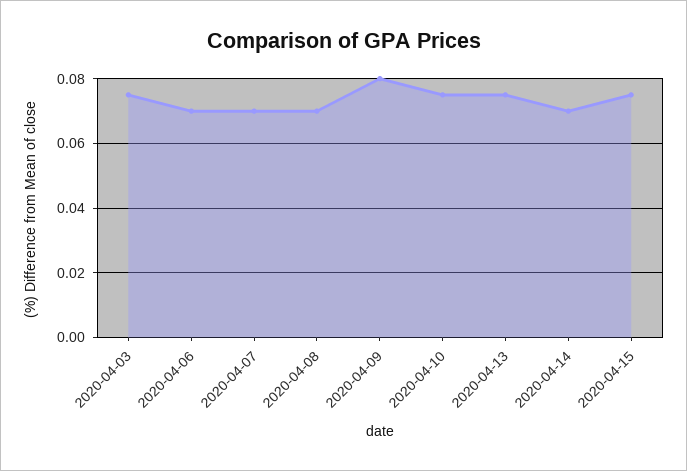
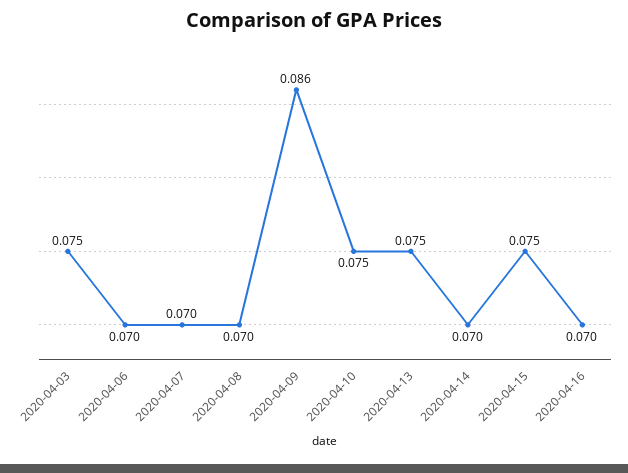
2020-04-09: 0.08 -> 0.086
2020-04-16: none -> 0.07

